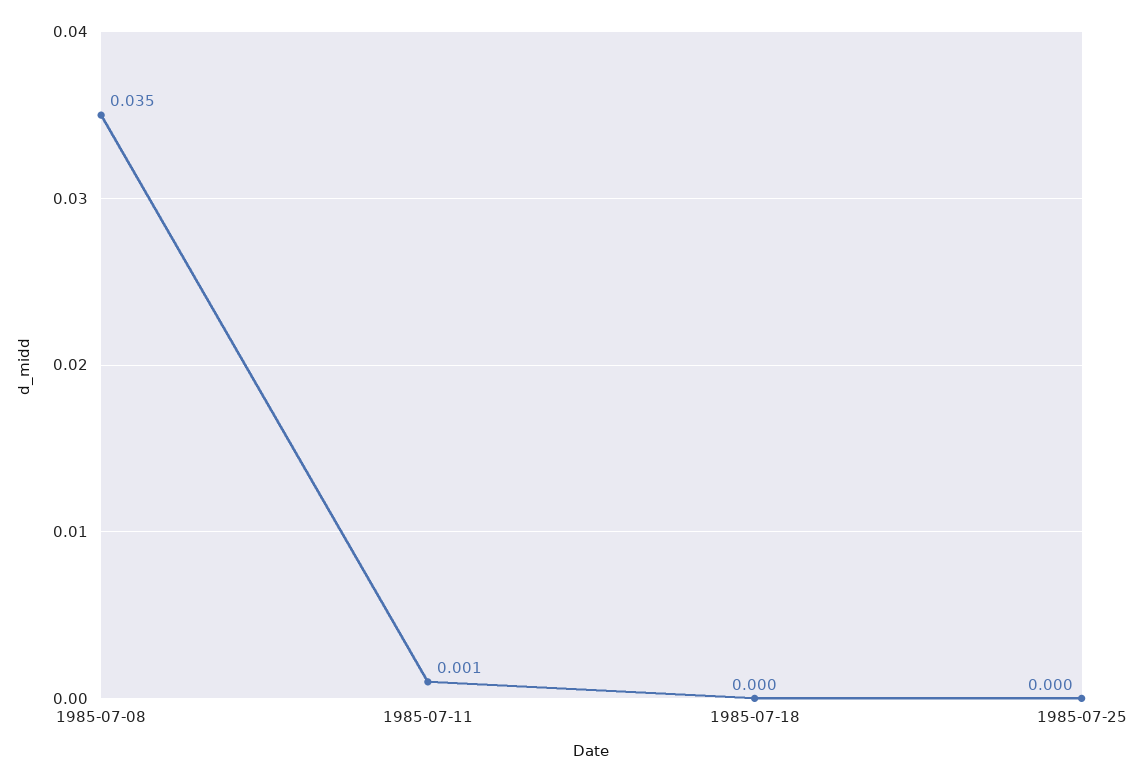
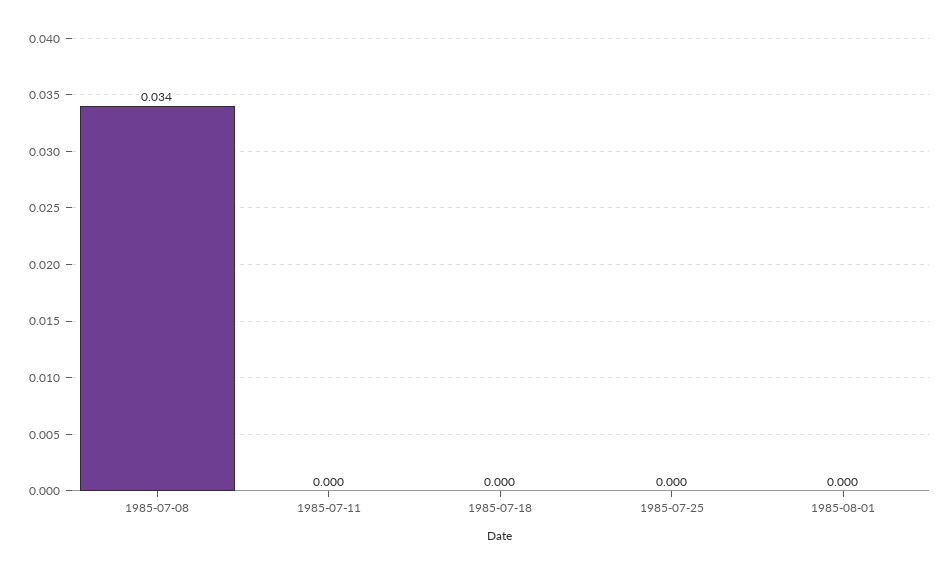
1985-07-08: 0.035 -> 0.034
1985-07-11: 0.001 -> 0
1985-08-01: none -> 0

